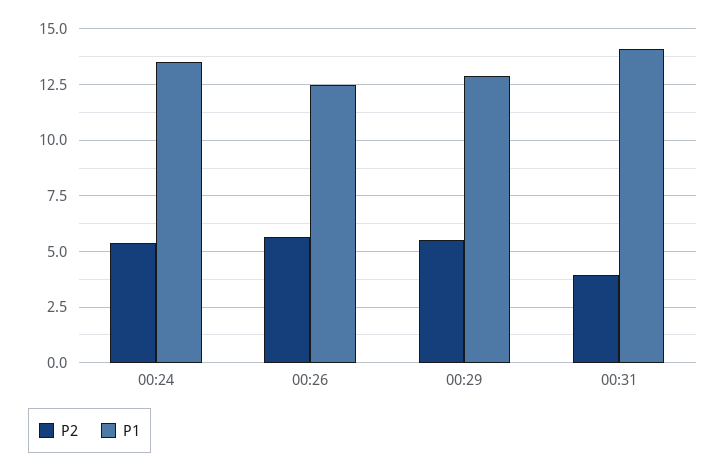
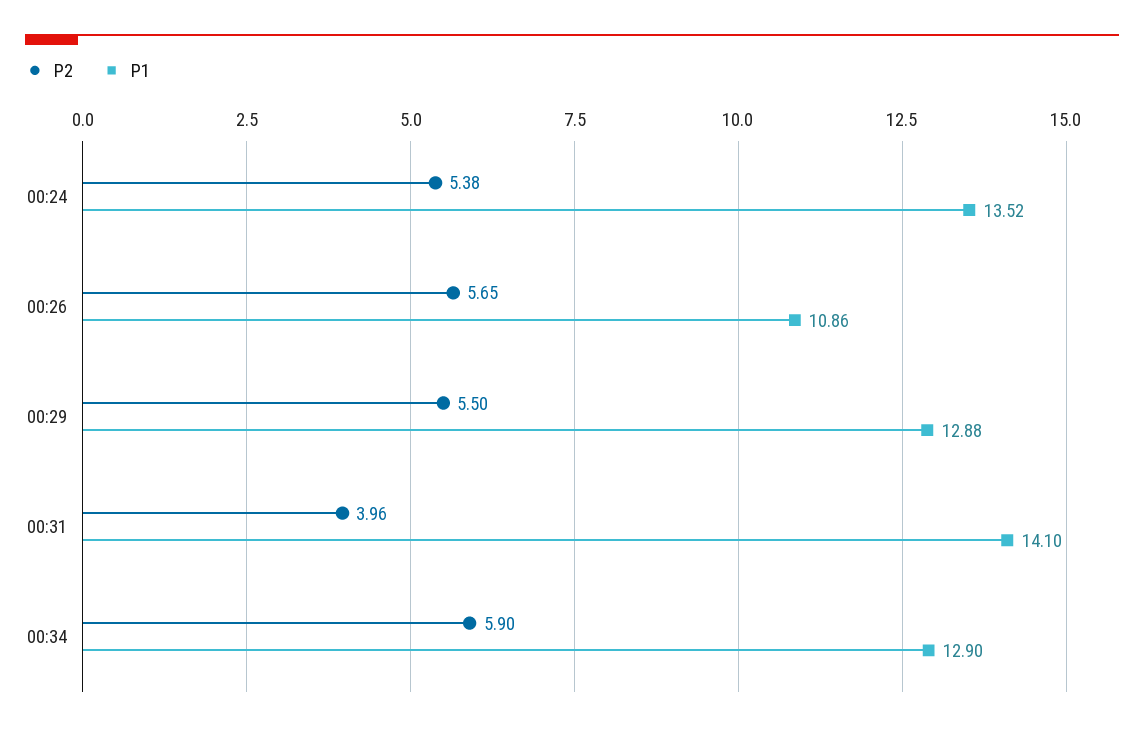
P1, 00:26: 12.5 -> 10.86
P2, 00:34: none -> 5.9
P1, 00:34: none -> 12.9

